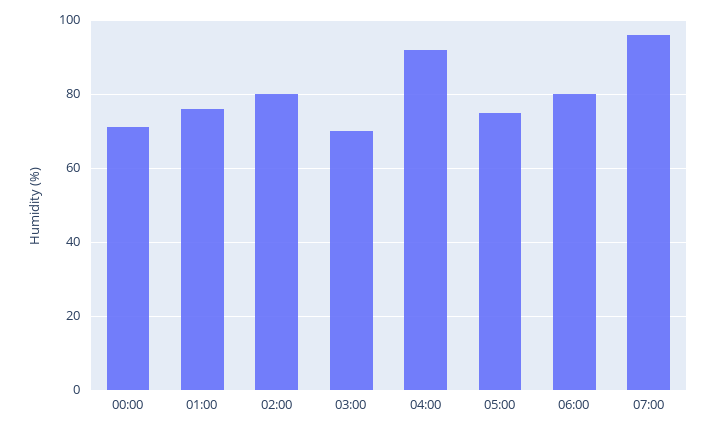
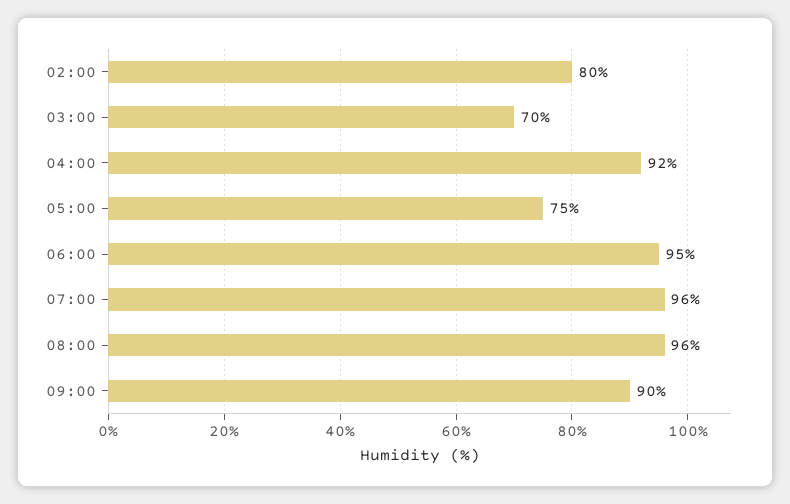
00:00: 70 -> none
01:00: 75 -> none
06:00: 80 -> 95
08:00: none -> 96
09:00: none -> 90

